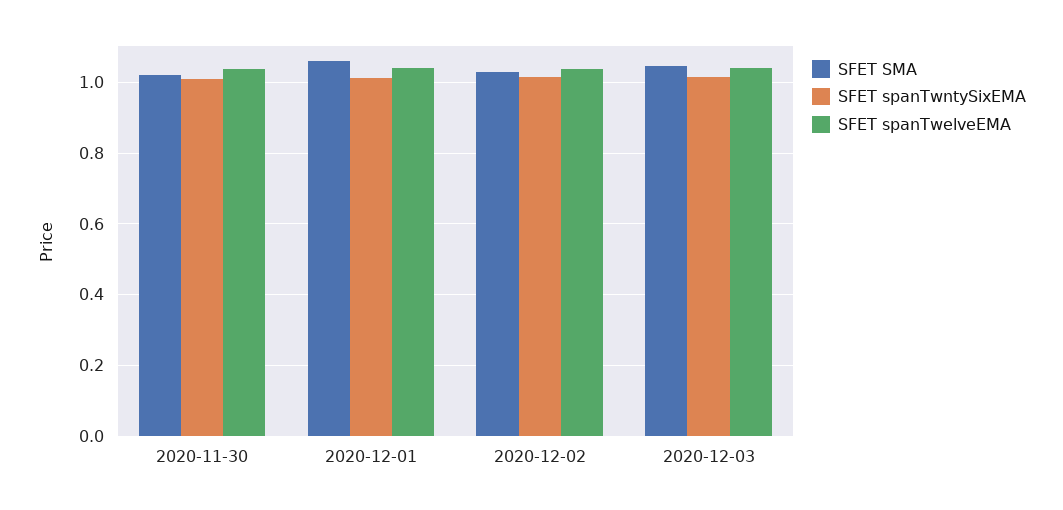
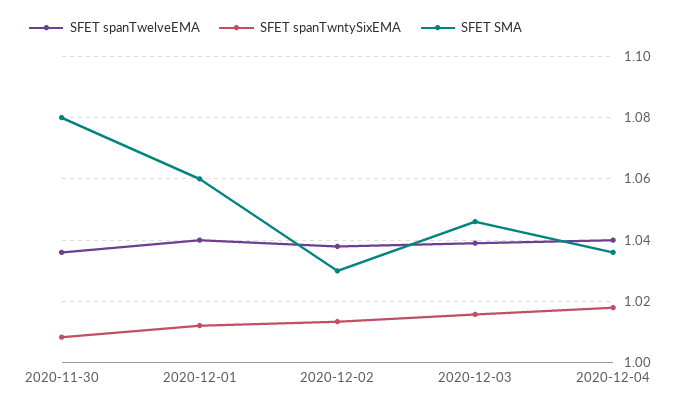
SFET SMA, 2020-11-30: 1.02 -> 1.08
SFET spanTwelveEMA, 2020-12-04: none -> 1.04
SFET spanTwntySixEMA, 2020-12-04: none -> 1.018
SFET SMA, 2020-12-04: none -> 1.036

